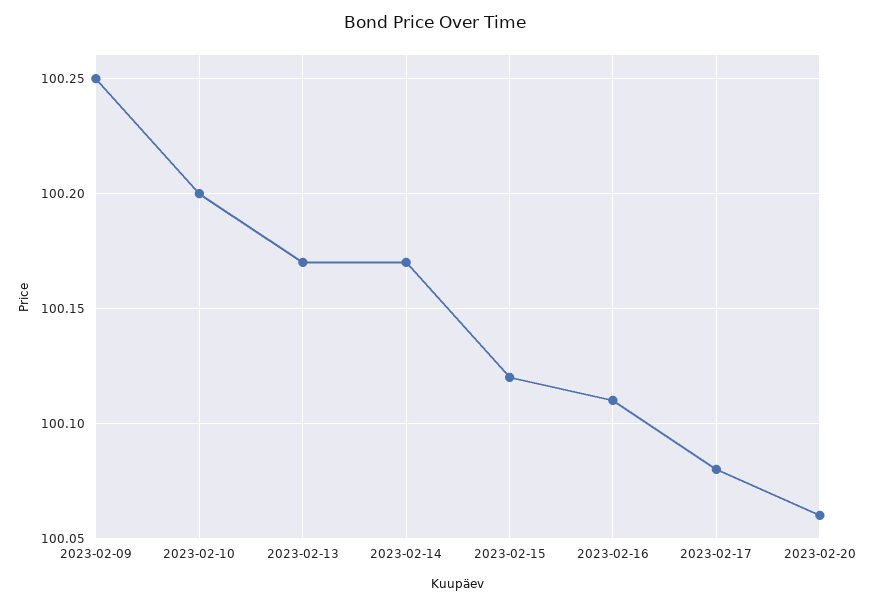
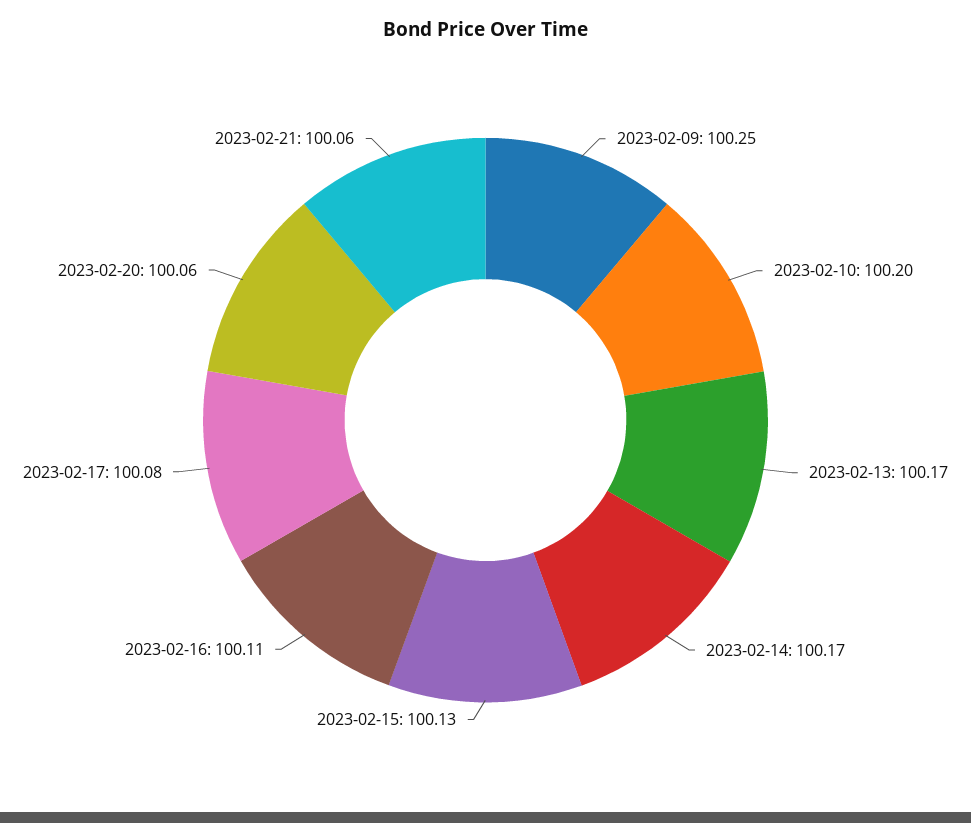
2023-02-15: 100.12 -> 100.13
2023-02-21: none -> 100.06

